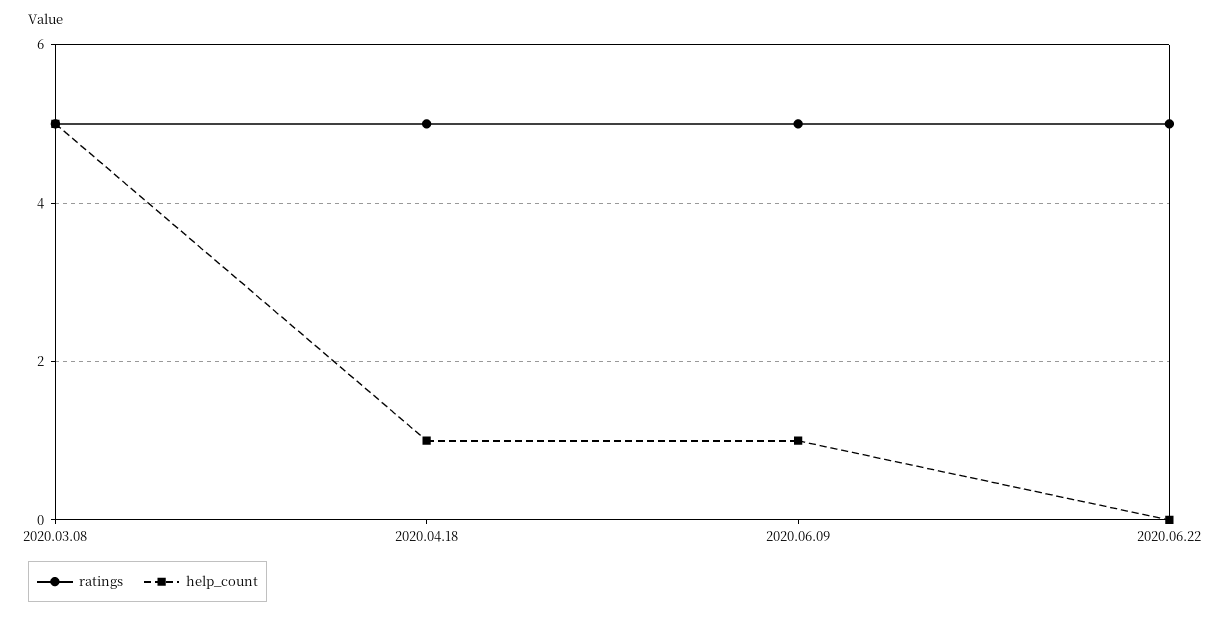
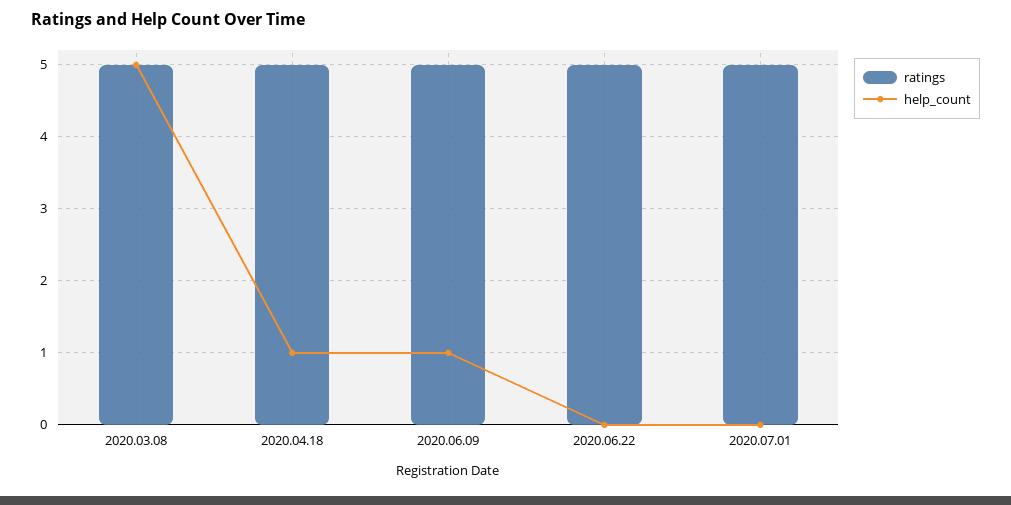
ratings, 2020.07.01: none -> 5
help_count, 2020.07.01: none -> 0

